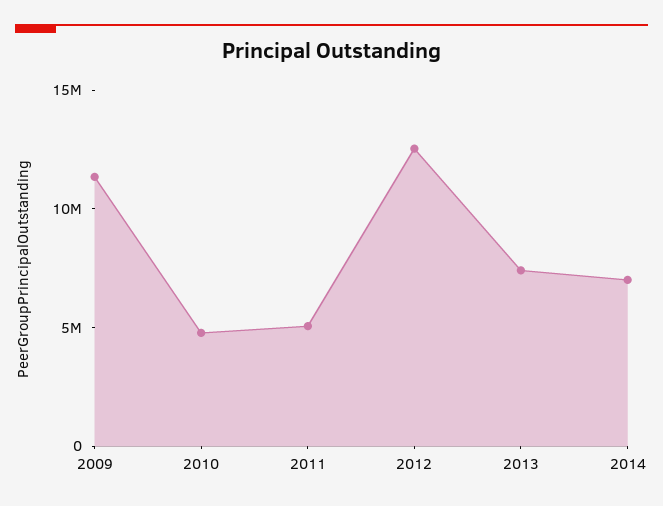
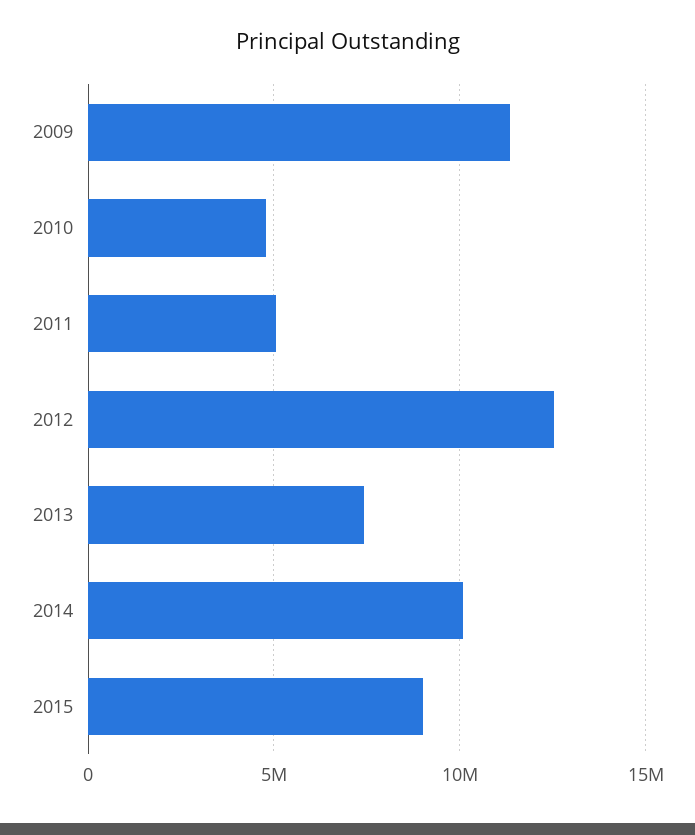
2014: 7000000 -> 10000000
2015: none -> 9000000

